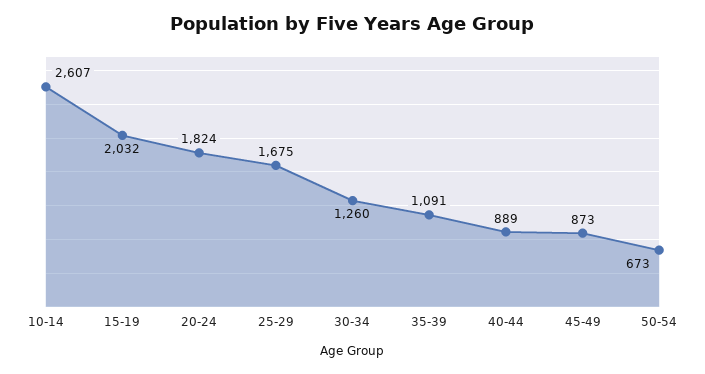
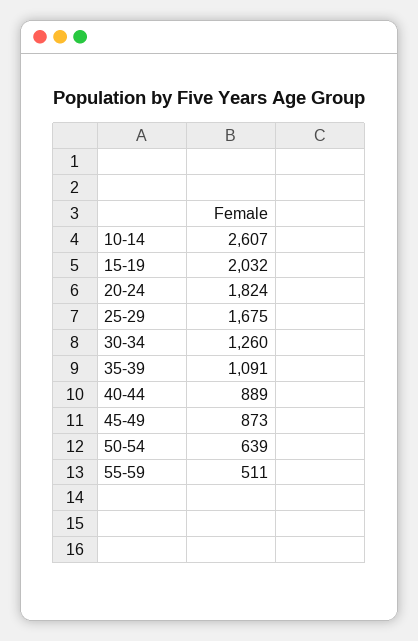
50-54: 673 -> 639
55-59: none -> 511

